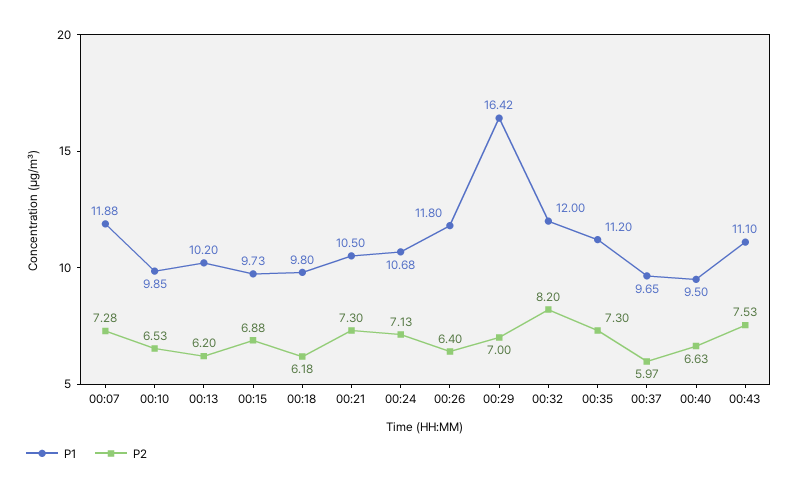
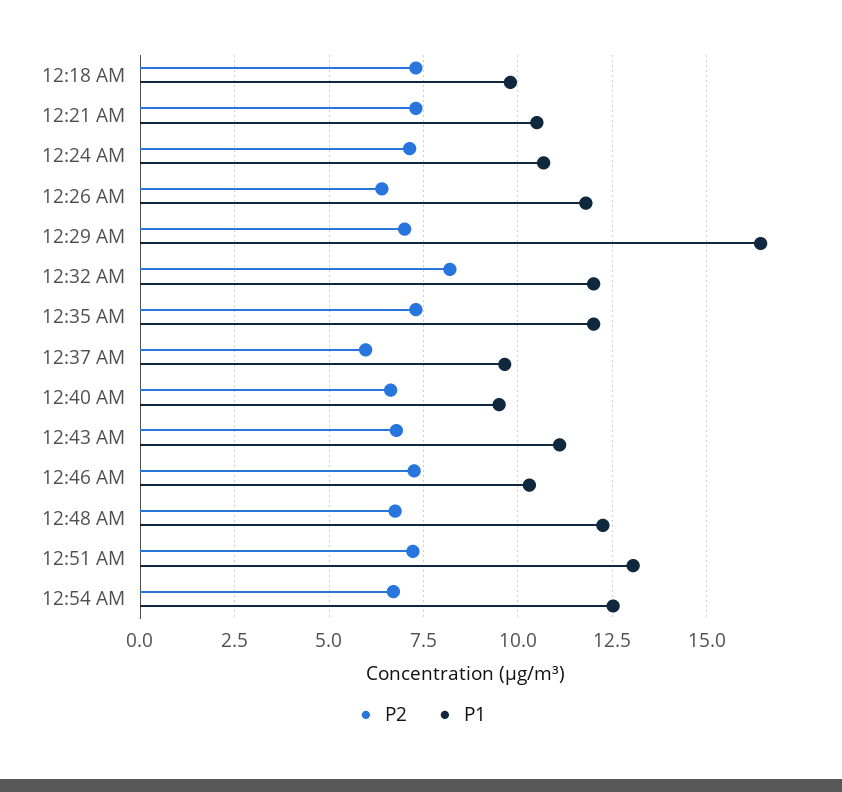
P1, 00:07: 11.88 -> none
P2, 00:07: 7.28 -> none
P1, 00:10: 9.85 -> none
P2, 00:10: 6.53 -> none
P1, 00:13: 10.2 -> none
P2, 00:13: 6.2 -> none
P1, 00:15: 9.73 -> none
P2, 00:15: 6.88 -> none
P2, 00:18: 6.18 -> 7.25
P1, 00:35: 11.2 -> 12
P2, 00:43: 7.53 -> 6.75
P2, 12:46 AM: none -> 7.25
P1, 12:46 AM: none -> 10.25
P2, 12:48 AM: none -> 6.75
P1, 12:48 AM: none -> 12.25
P2, 12:51 AM: none -> 7.25
P1, 12:51 AM: none -> 13
P2, 12:54 AM: none -> 6.75
P1, 12:54 AM: none -> 12.5

